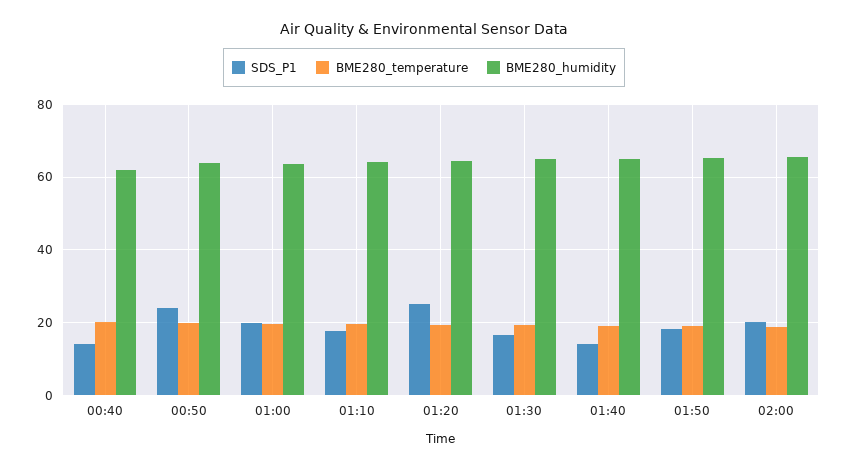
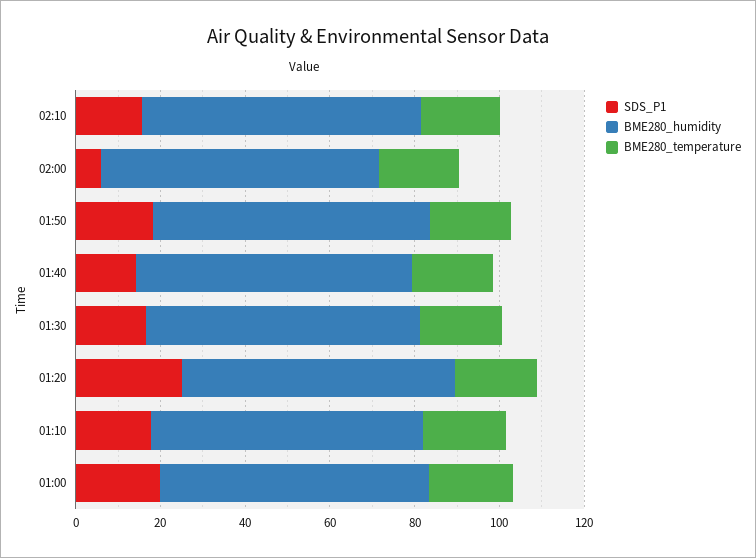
SDS_P1, 00:40: 14 -> none
BME280_temperature, 00:40: 20 -> none
BME280_humidity, 00:40: 62 -> none
SDS_P1, 00:50: 24 -> none
BME280_temperature, 00:50: 20 -> none
BME280_humidity, 00:50: 64 -> none
SDS_P1, 02:00: 20 -> 5
SDS_P1, 02:10: none -> 15
BME280_humidity, 02:10: none -> 65
BME280_temperature, 02:10: none -> 20

